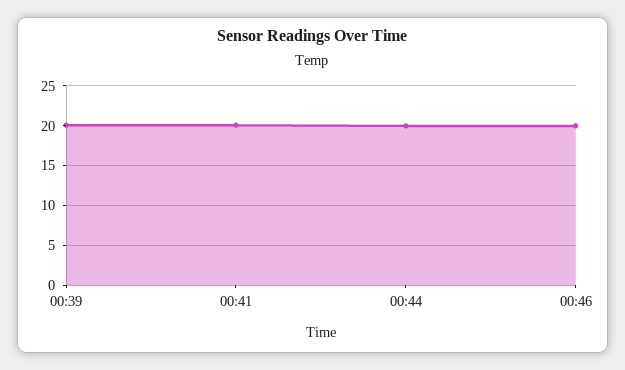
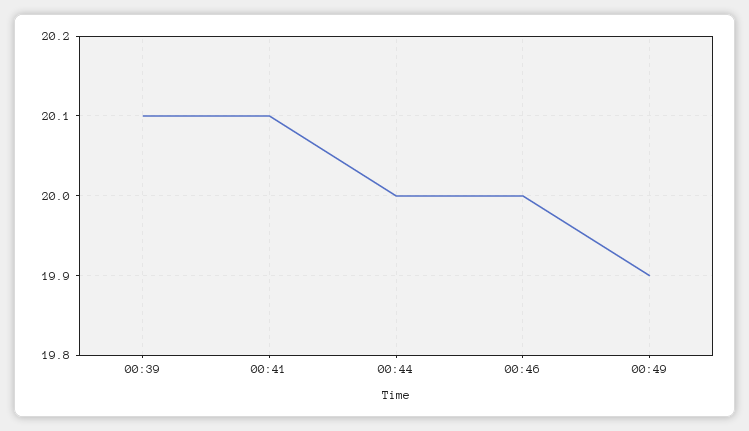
00:49: none -> 19.9

